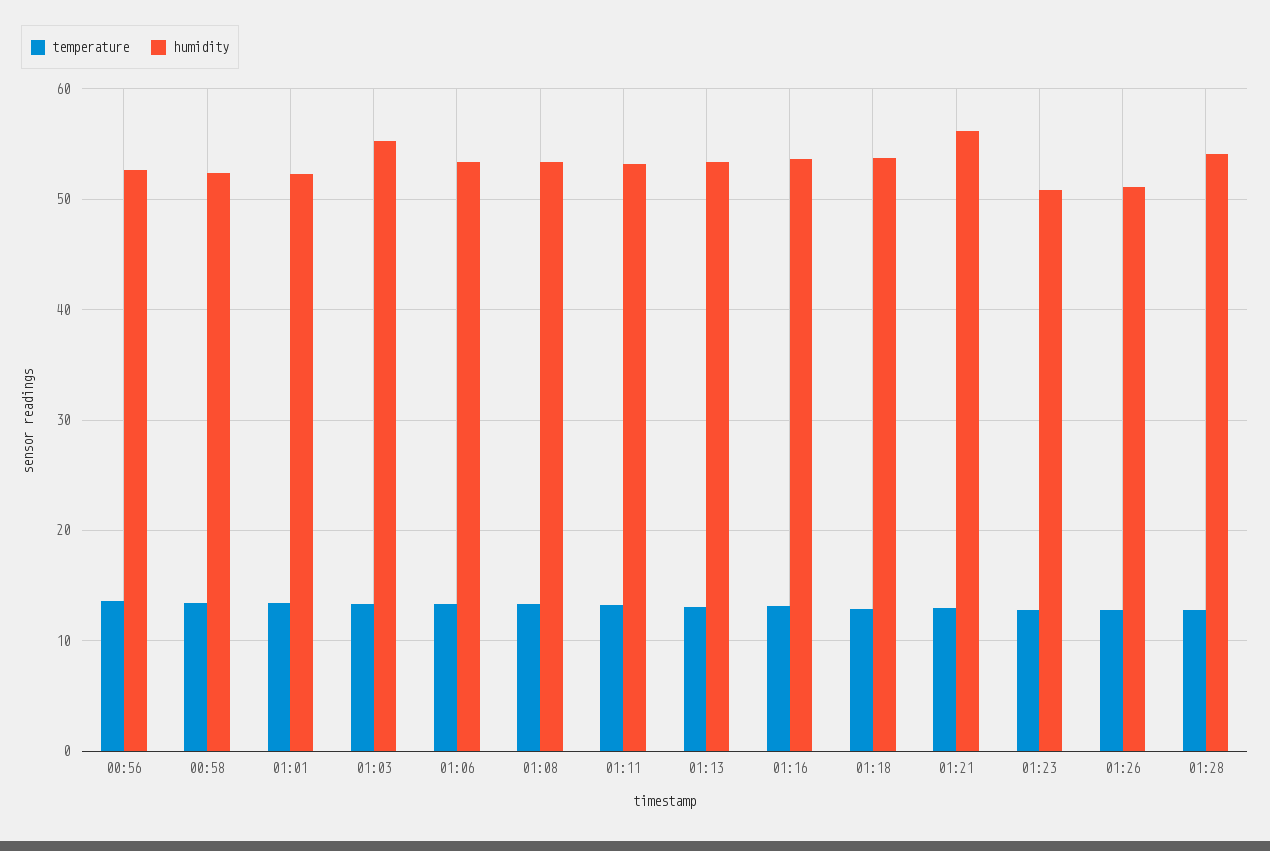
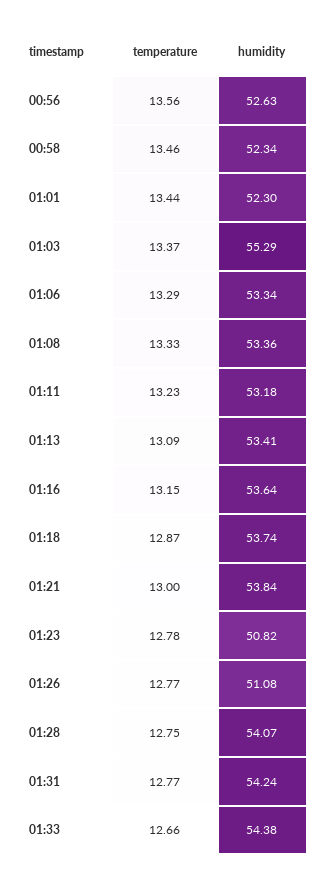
humidity, 01:21: 56 -> 53.84
temperature, 01:31: none -> 12.77
humidity, 01:31: none -> 54.24
temperature, 01:33: none -> 12.66
humidity, 01:33: none -> 54.38

